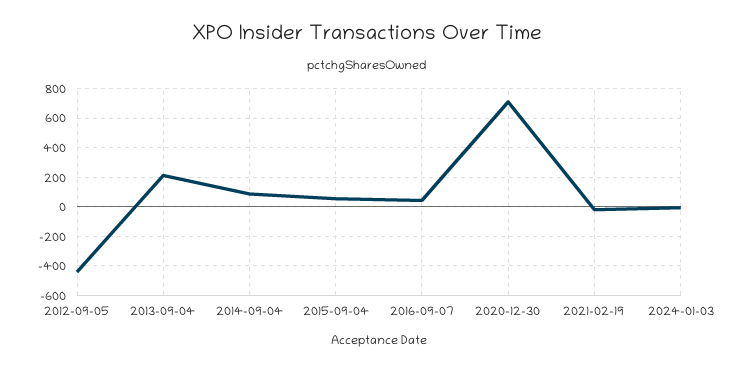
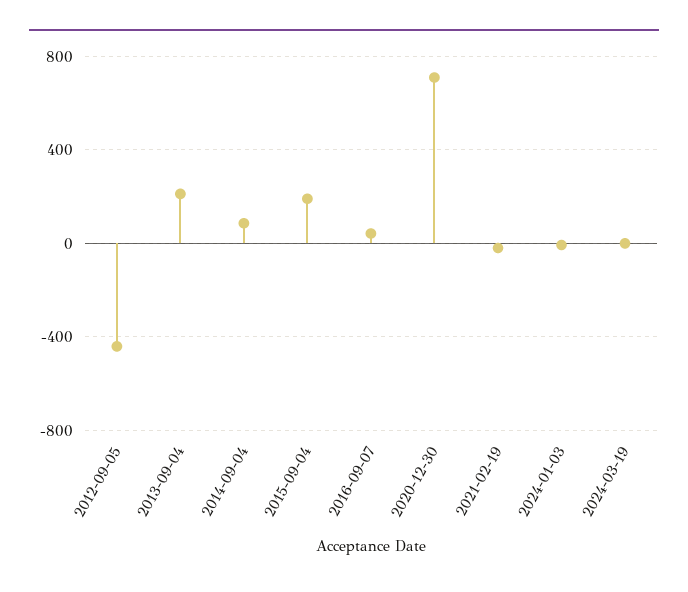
2015-09-04: 50 -> 200
2024-03-19: none -> 0

